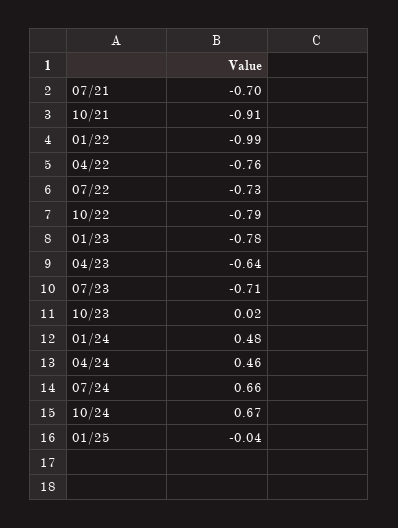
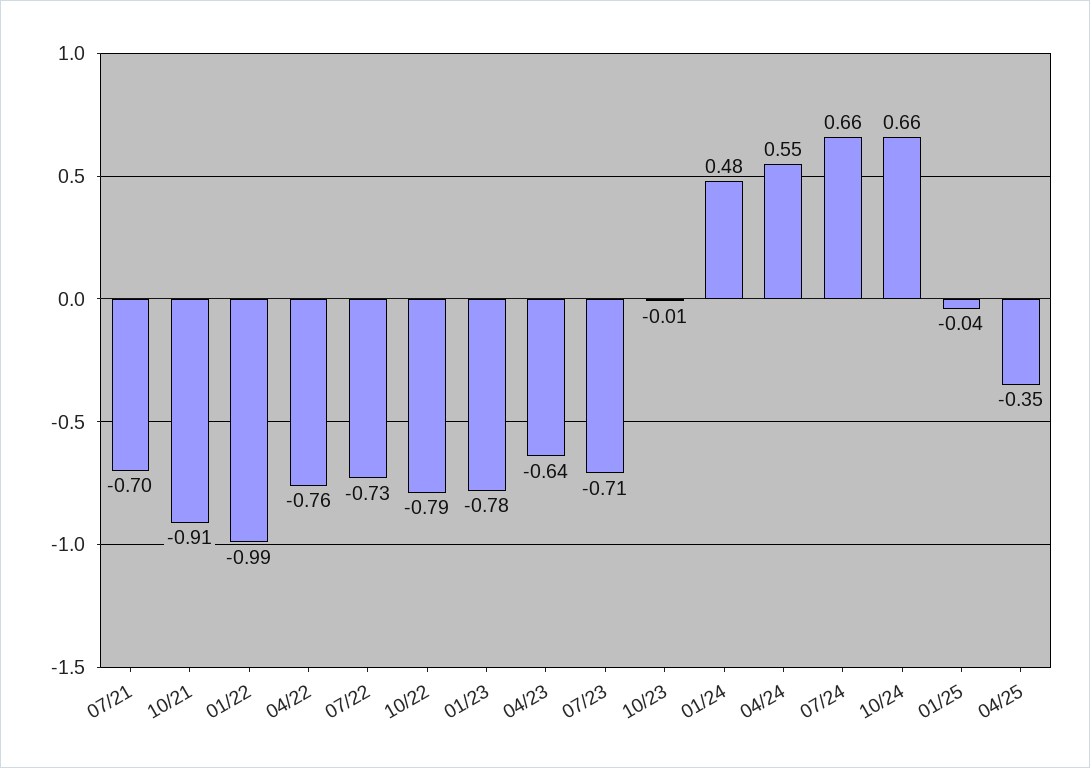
10/23: 0.02 -> -0.01
04/24: 0.46 -> 0.55
10/24: 0.67 -> 0.66
04/25: none -> -0.35

